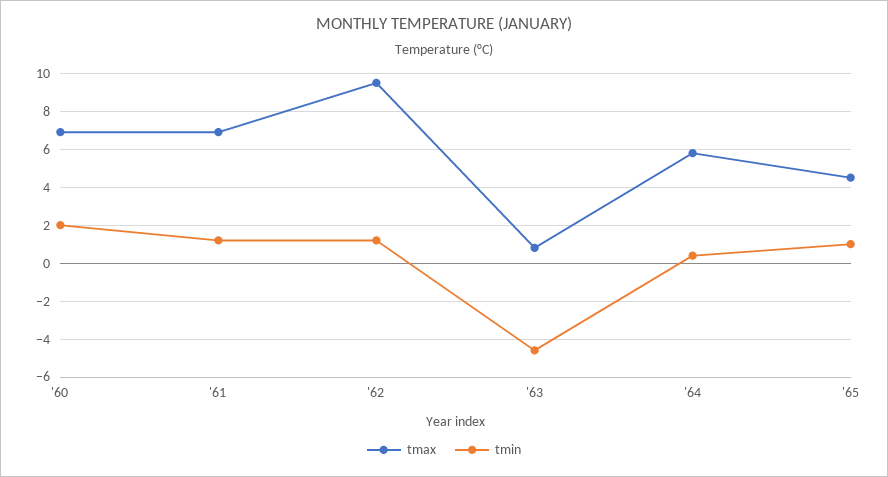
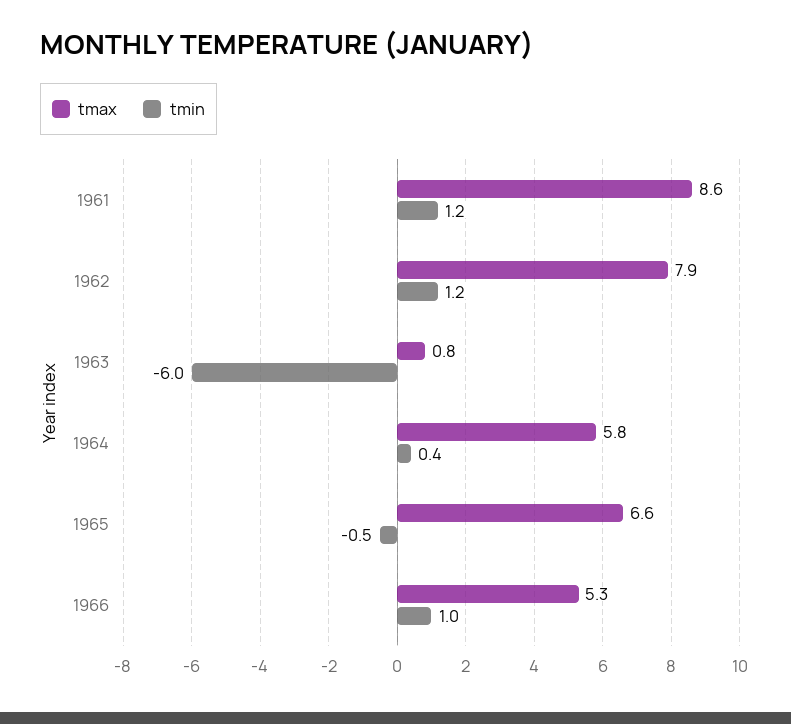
tmax, '60: 7 -> none
tmin, '60: 2 -> none
tmax, '61: 7 -> 8.6
tmax, '62: 9.5 -> 7.9
tmin, '63: -4.5 -> -6
tmax, '65: 4.5 -> 6.6
tmin, '65: 1 -> -0.5
tmax, 1966: none -> 5.3
tmin, 1966: none -> 1

